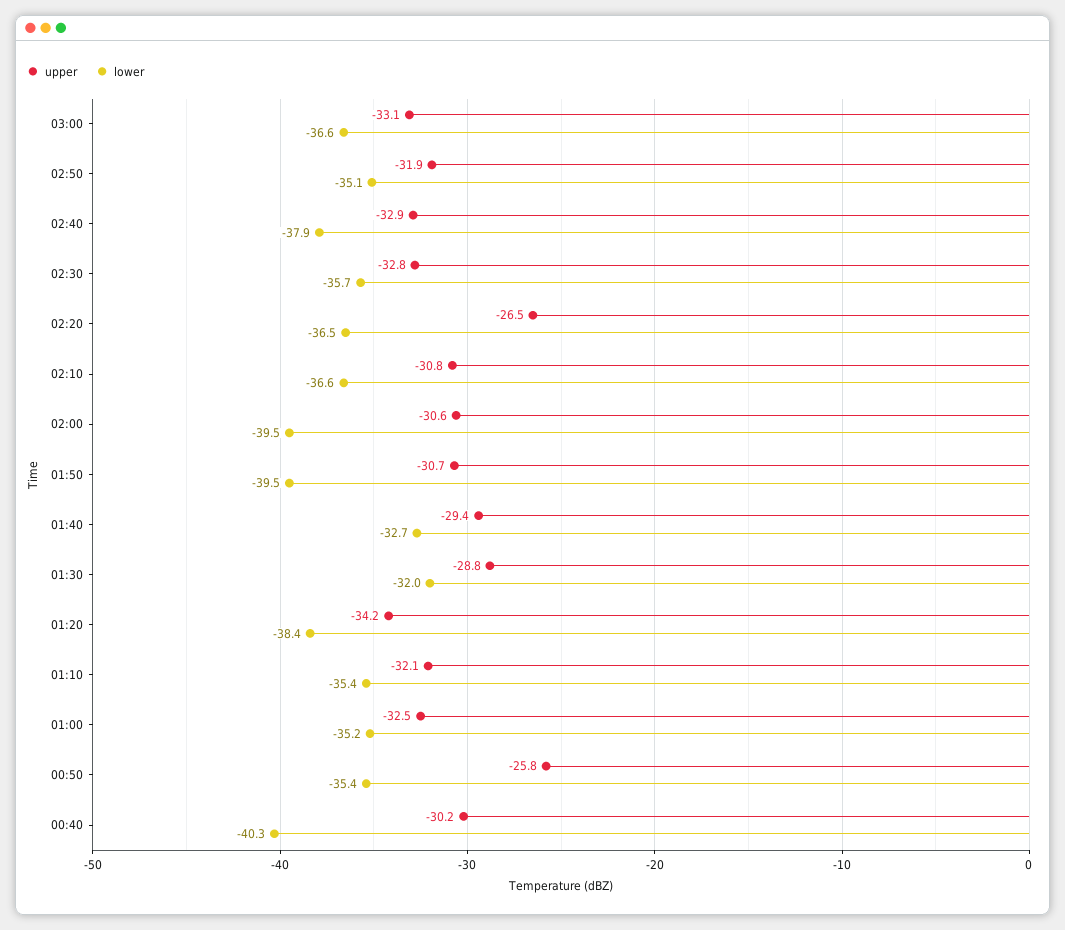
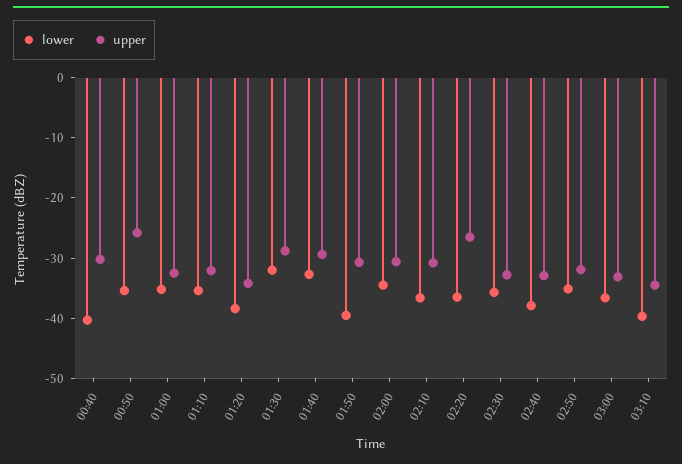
lower, 02:00: -39.5 -> -34
lower, 03:10: none -> -40
upper, 03:10: none -> -34

